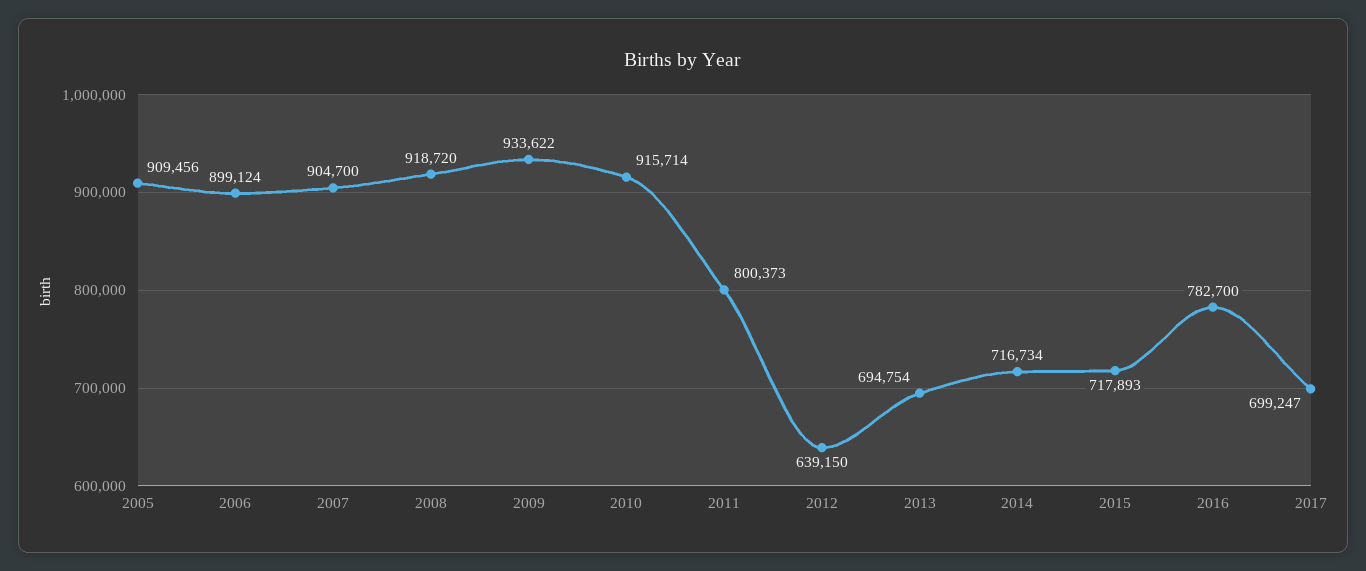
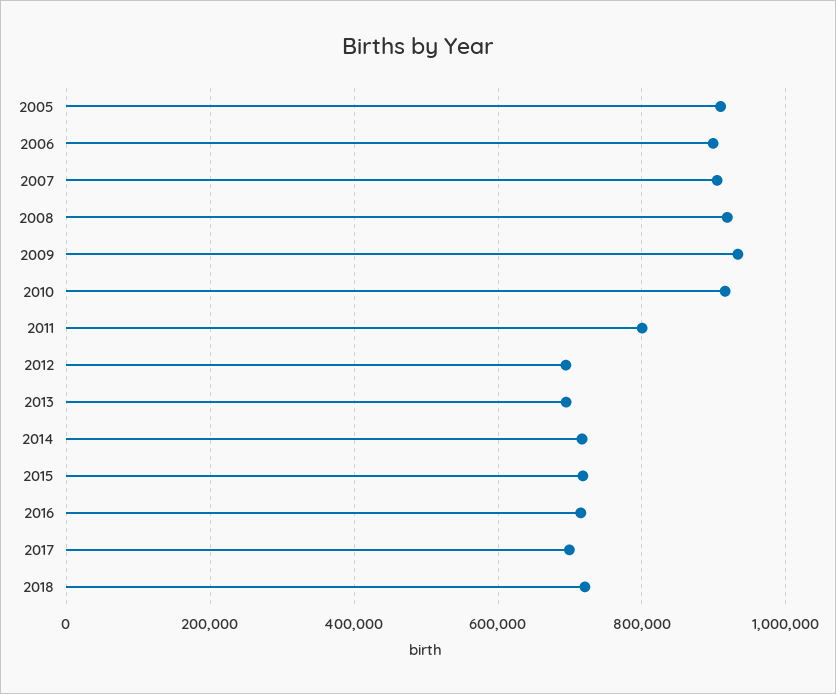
2012: 639150 -> 700000
2016: 782700 -> 720000
2018: none -> 720000

